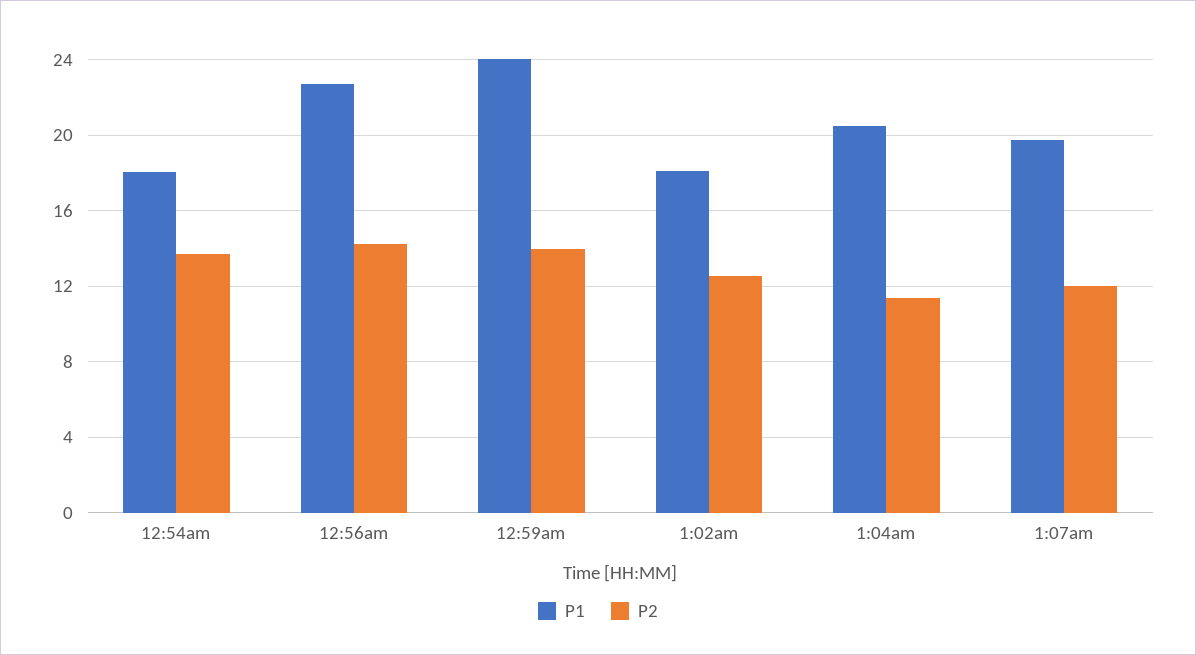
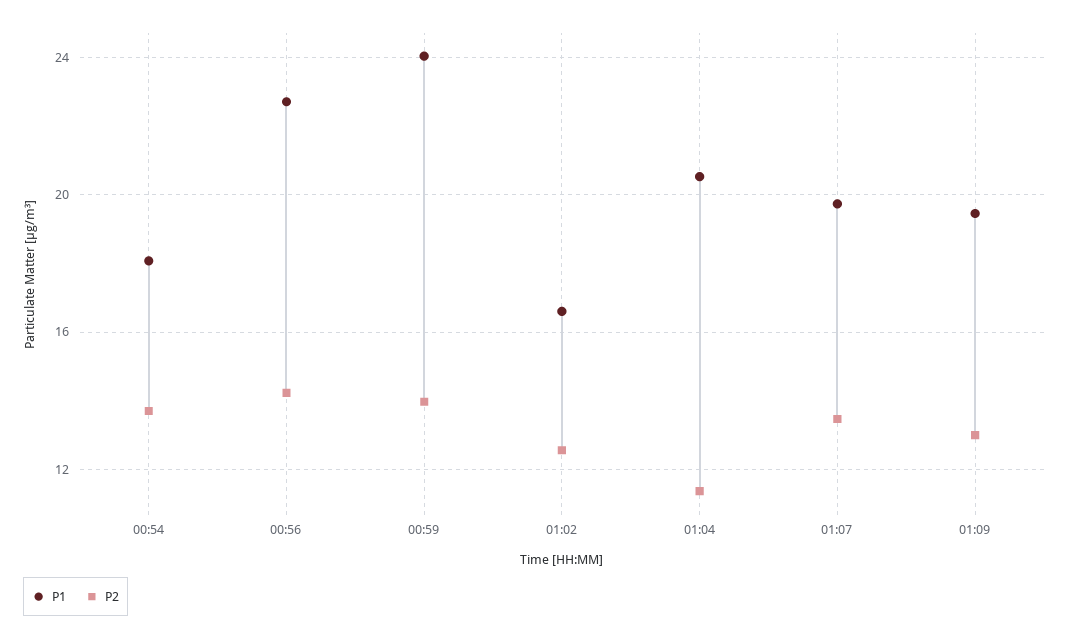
P1, 1:02am: 18 -> 16.5
P2, 1:07am: 12 -> 13.5
P1, 01:09: none -> 19.5
P2, 01:09: none -> 13

